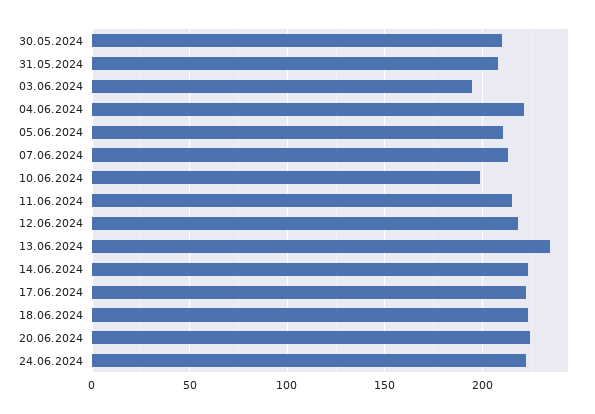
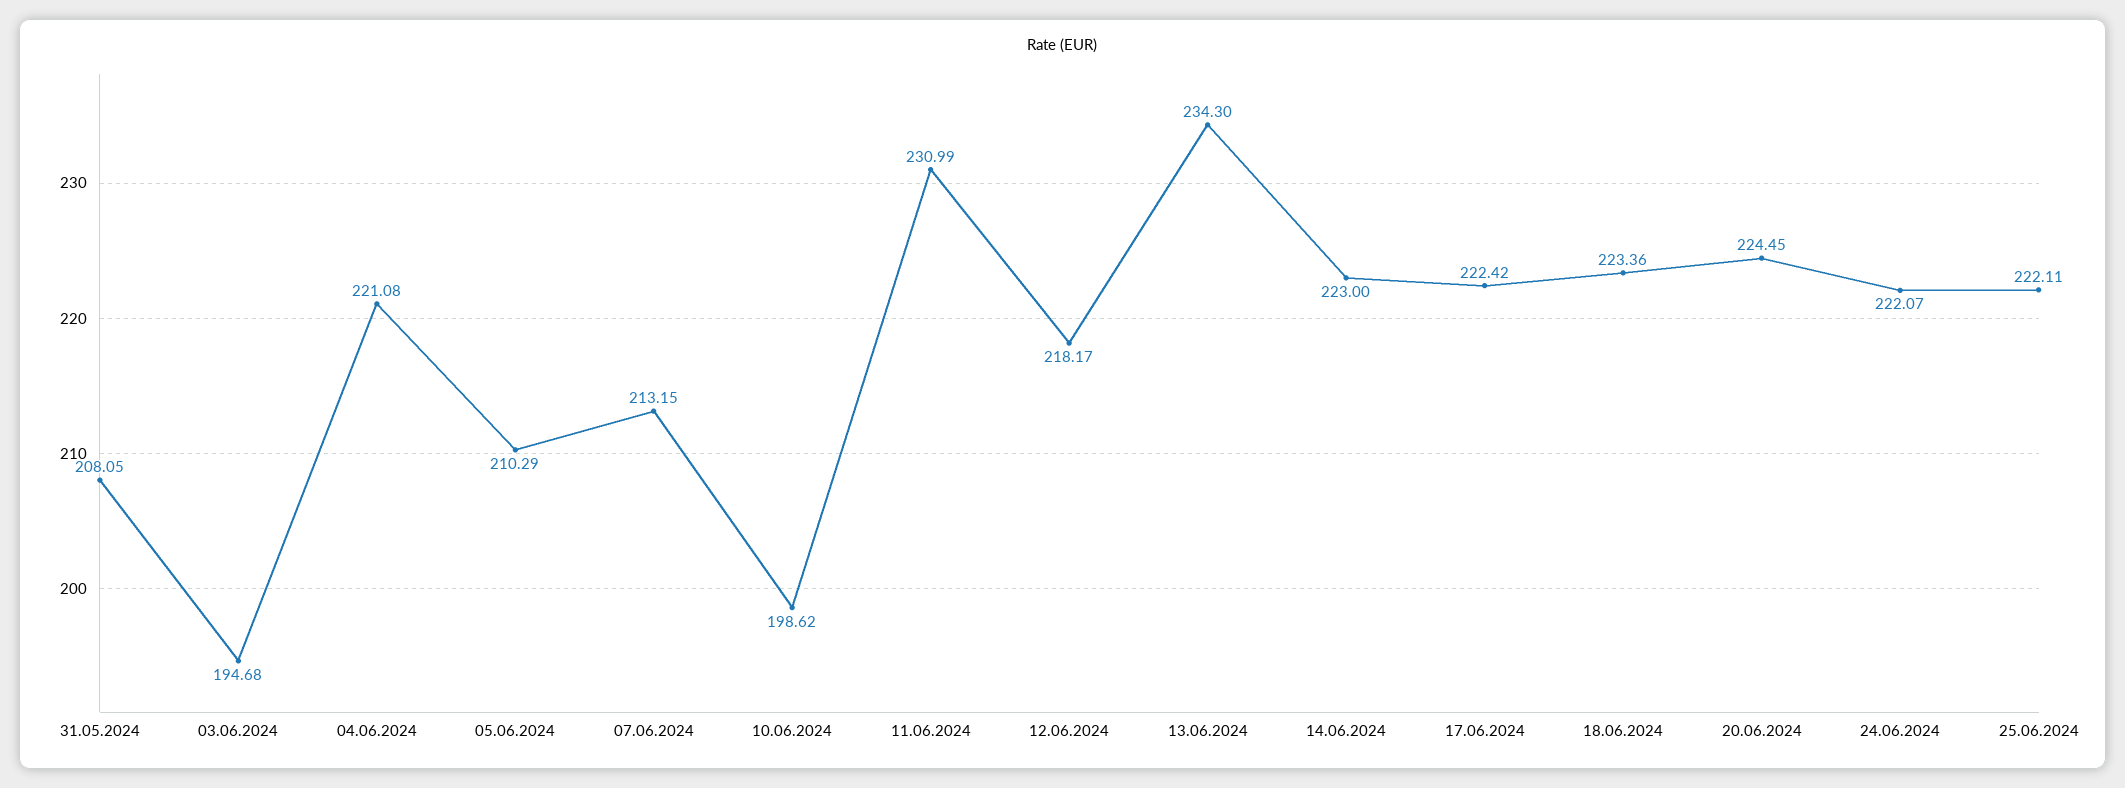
30.05.2024: 210 -> none
11.06.2024: 215 -> 230.99
25.06.2024: none -> 222.11

